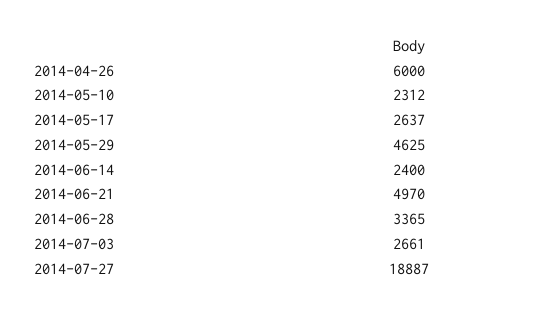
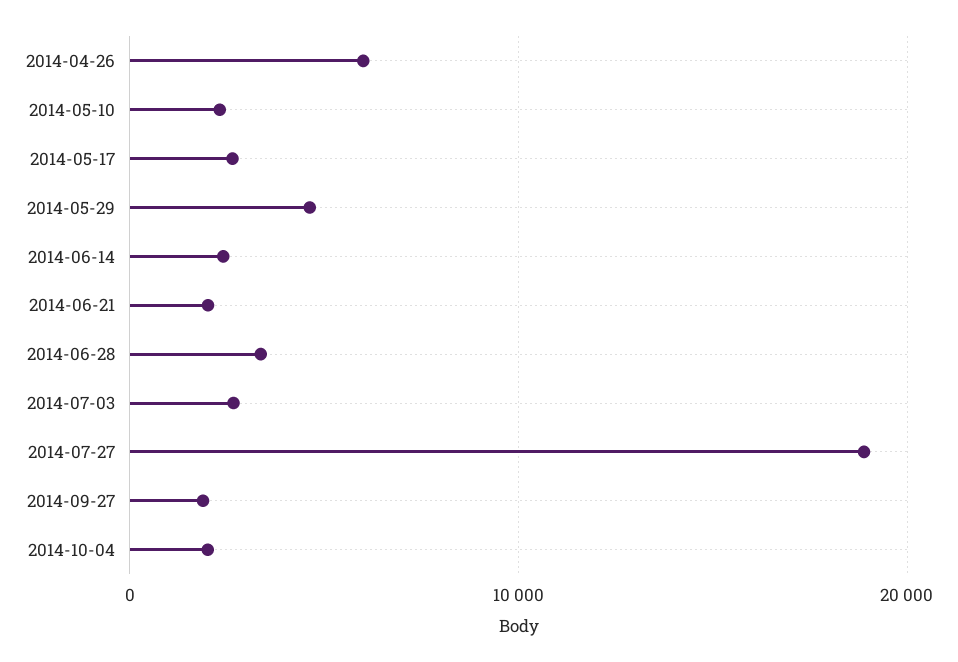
2014-06-21: 4970 -> 2000
2014-09-27: none -> 2000
2014-10-04: none -> 2000

